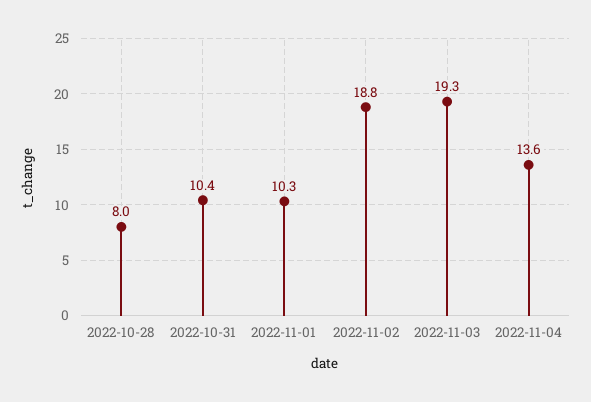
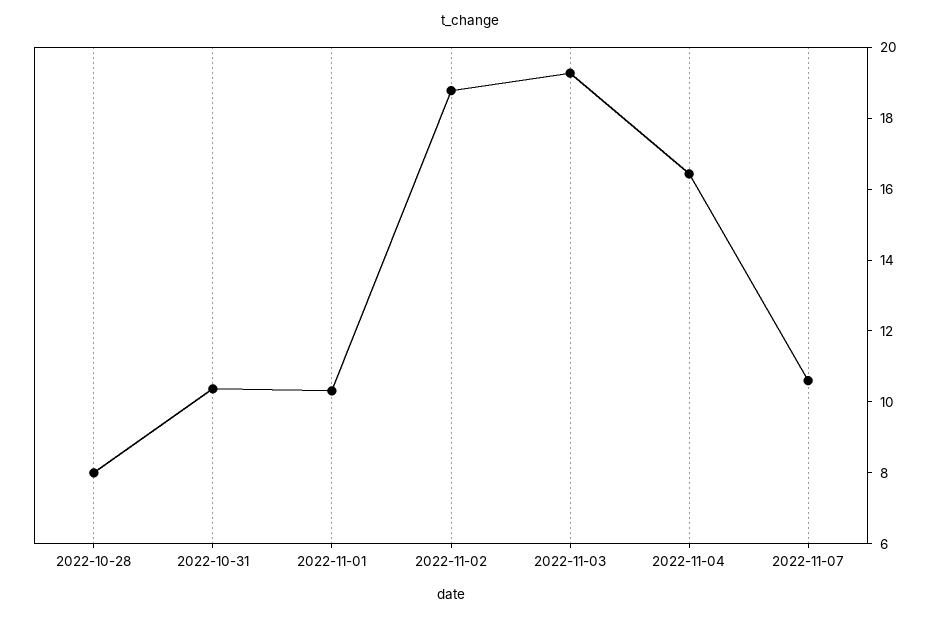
2022-11-04: 13.6 -> 16.5
2022-11-07: none -> 10.5

